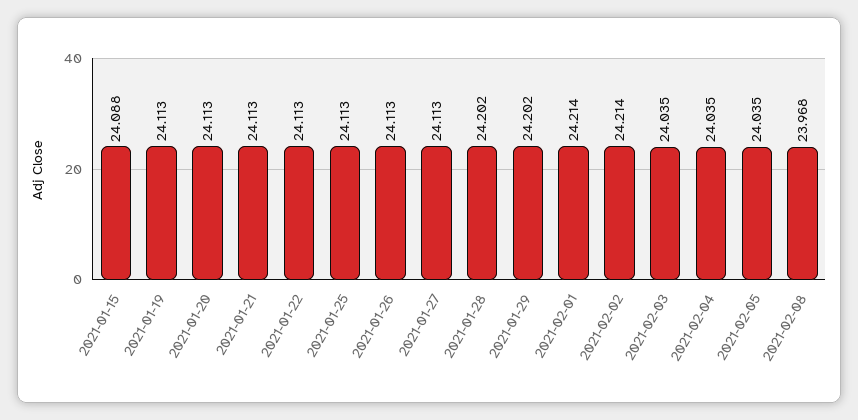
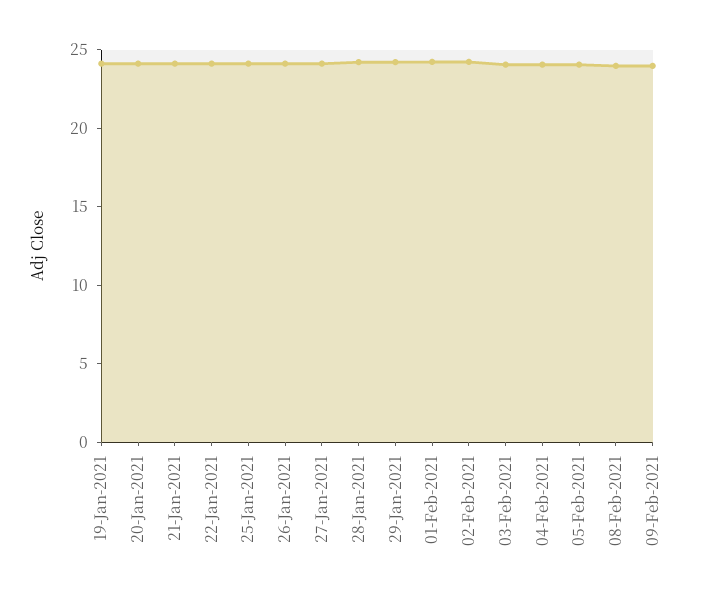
2021-01-15: 24.088 -> none
09-Feb-2021: none -> 24

